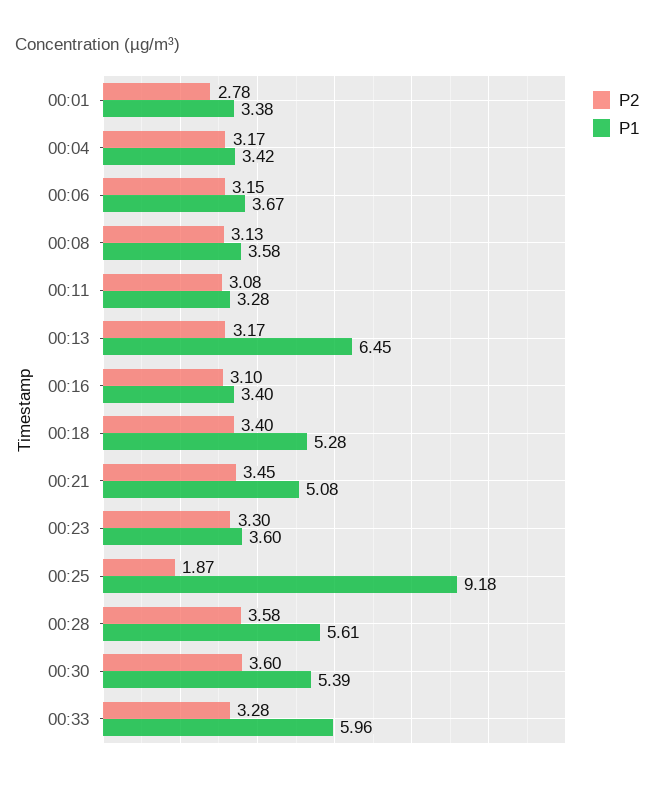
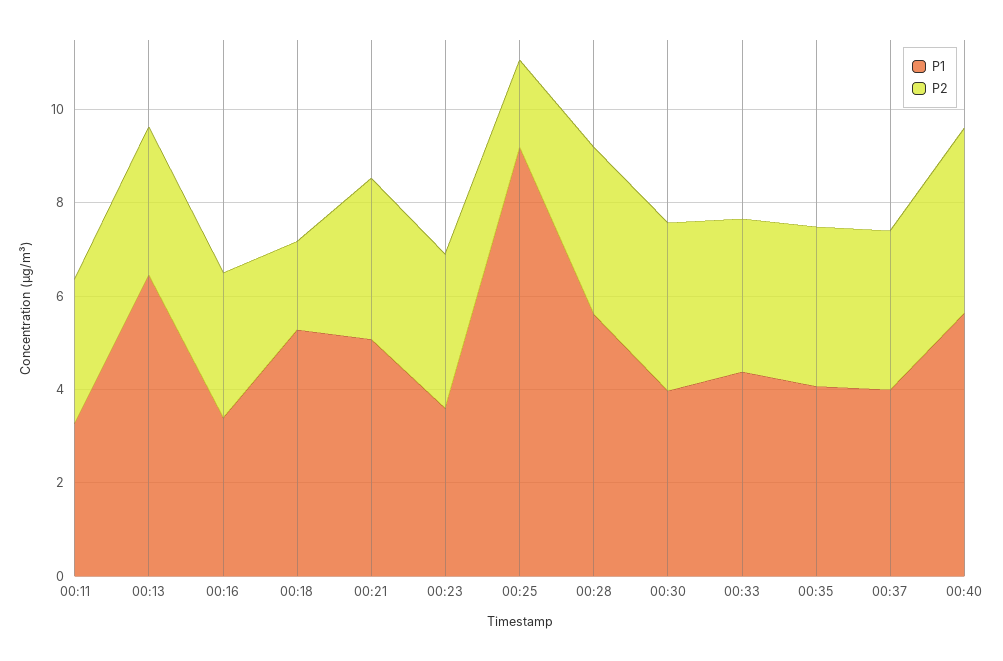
P2, 00:01: 2.78 -> none
P1, 00:01: 3.38 -> none
P2, 00:04: 3.17 -> none
P1, 00:04: 3.42 -> none
P2, 00:06: 3.15 -> none
P1, 00:06: 3.67 -> none
P2, 00:08: 3.13 -> none
P1, 00:08: 3.58 -> none
P2, 00:18: 3.4 -> 2
P1, 00:30: 5.39 -> 4
P1, 00:33: 5.96 -> 4.5
P1, 00:35: none -> 4
P2, 00:35: none -> 3.5
P1, 00:37: none -> 4
P2, 00:37: none -> 3.5
P1, 00:40: none -> 5.5
P2, 00:40: none -> 4

